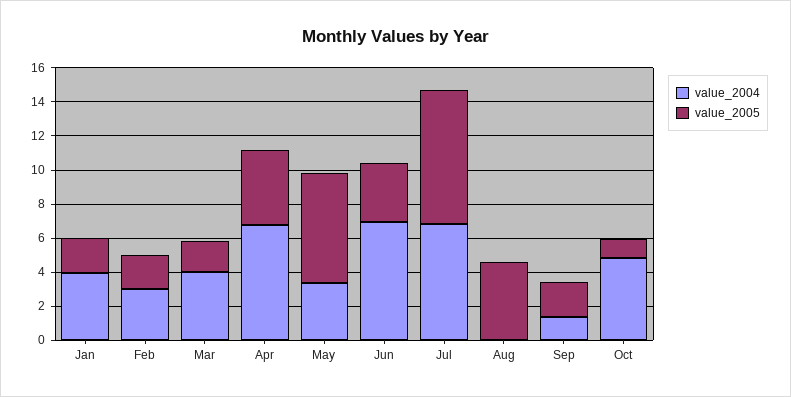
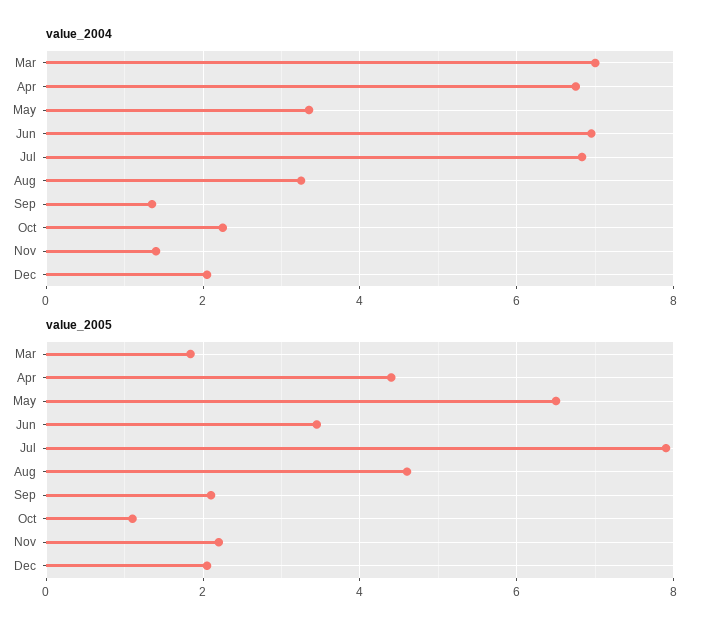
value_2004, Jan: 4 -> none
value_2005, Jan: 2 -> none
value_2004, Feb: 3 -> none
value_2005, Feb: 2 -> none
value_2004, Mar: 4 -> 7
value_2004, Aug: 0 -> 3.2
value_2004, Oct: 5 -> 2.2
value_2004, Nov: none -> 1.4
value_2004, Dec: none -> 2
value_2005, Nov: none -> 2.2
value_2005, Dec: none -> 2

